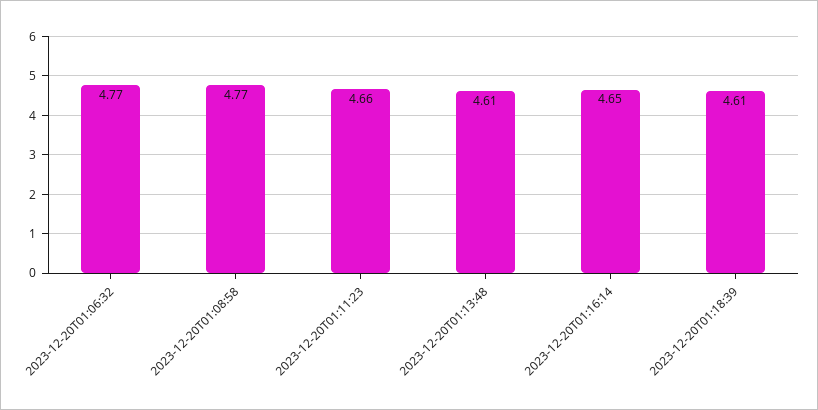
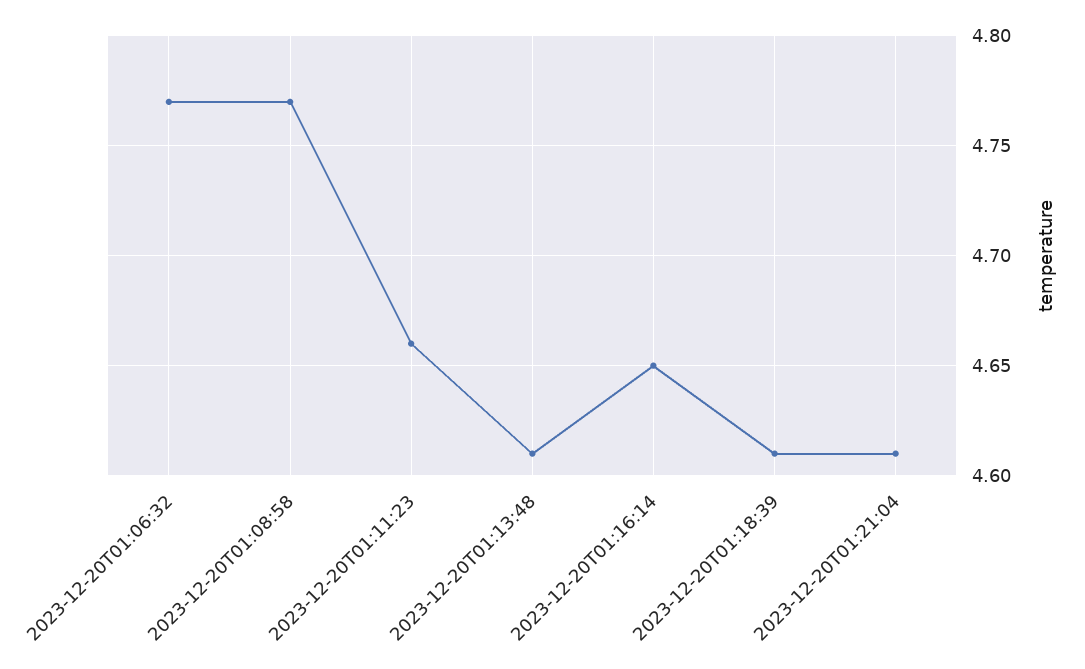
2023-12-20T01:21:04: none -> 4.61

